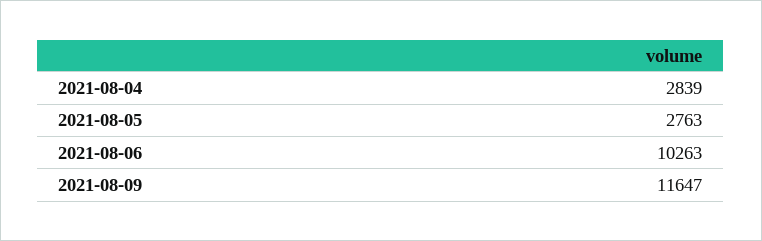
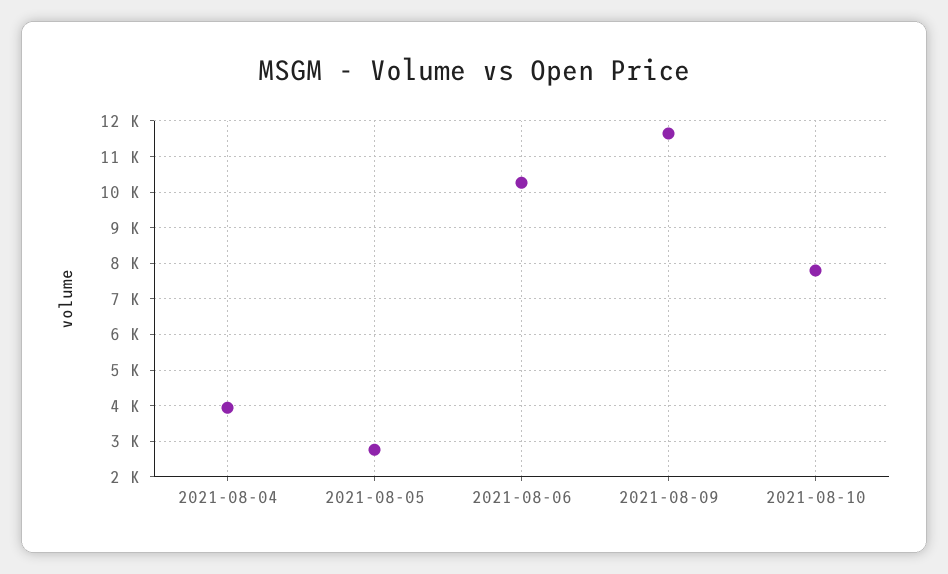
2021-08-04: 2839 -> 4000
2021-08-10: none -> 7800

